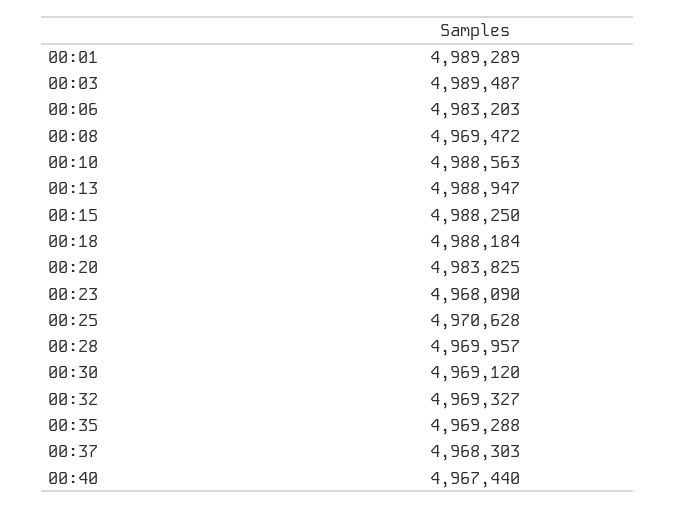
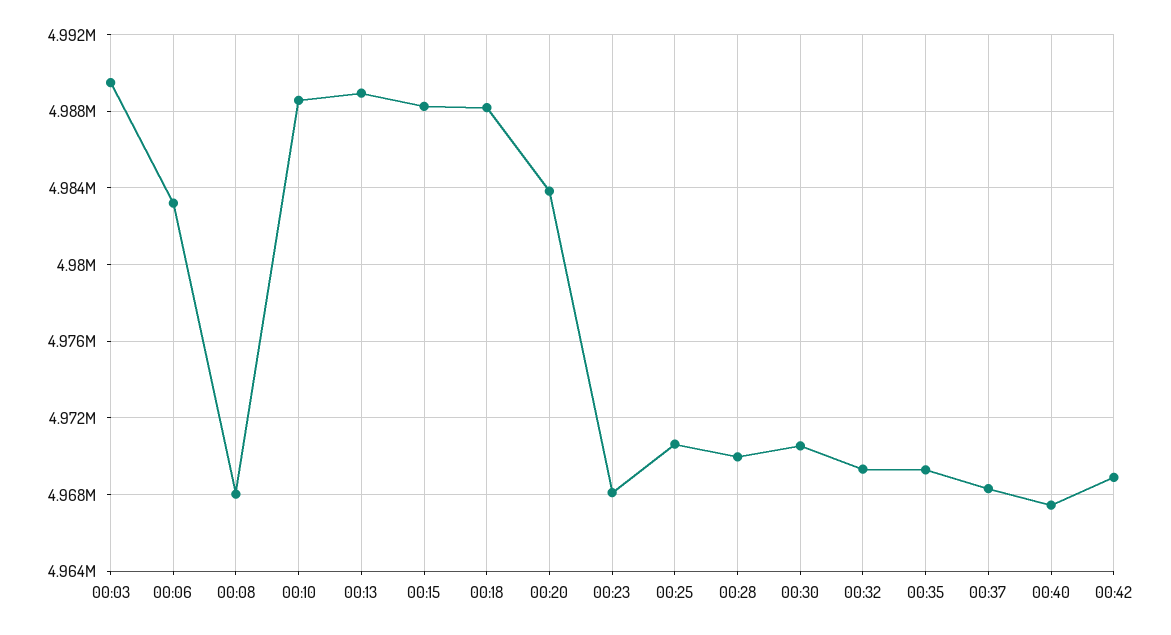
00:01: 4989289 -> none
00:08: 4969472 -> 4968000
00:30: 4969120 -> 4970500
00:42: none -> 4969000

